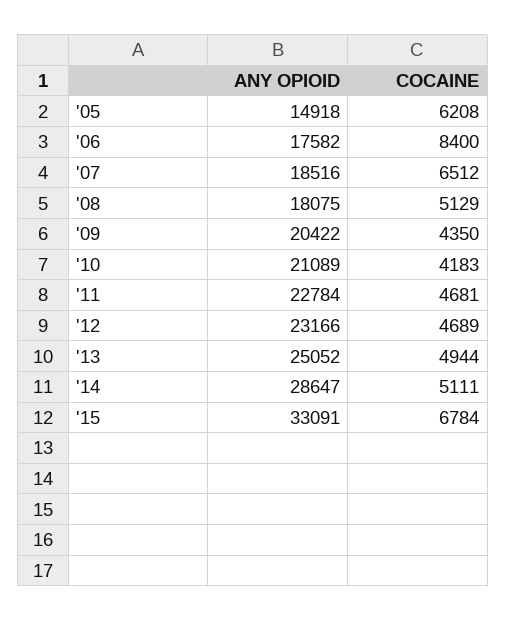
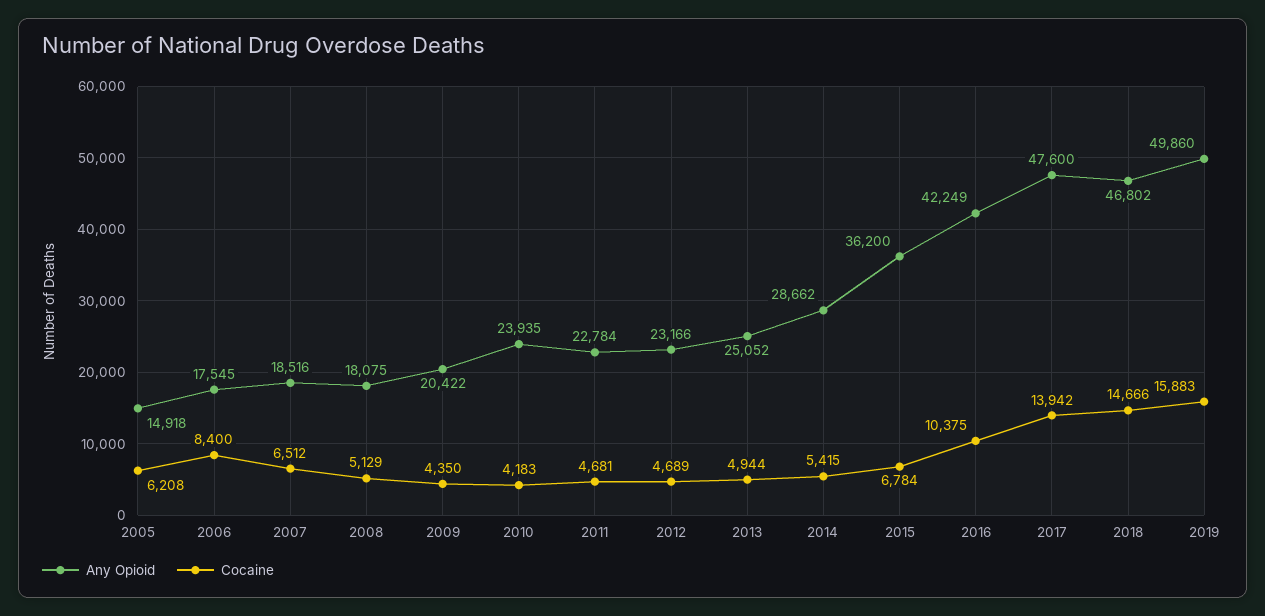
ANY OPIOID, '06: 17582 -> 17545
ANY OPIOID, '10: 21089 -> 23935
ANY OPIOID, '14: 28647 -> 28662
COCAINE, '14: 5111 -> 5415
ANY OPIOID, '15: 33091 -> 36200
ANY OPIOID, 2016: none -> 42249
COCAINE, 2016: none -> 10375
ANY OPIOID, 2017: none -> 47600
COCAINE, 2017: none -> 13942
ANY OPIOID, 2018: none -> 46802
COCAINE, 2018: none -> 14666
ANY OPIOID, 2019: none -> 49860
COCAINE, 2019: none -> 15883

